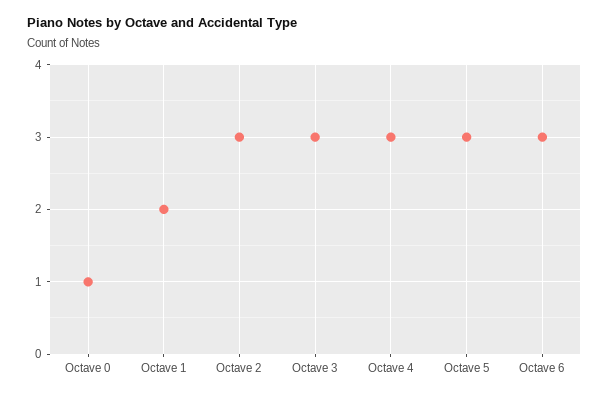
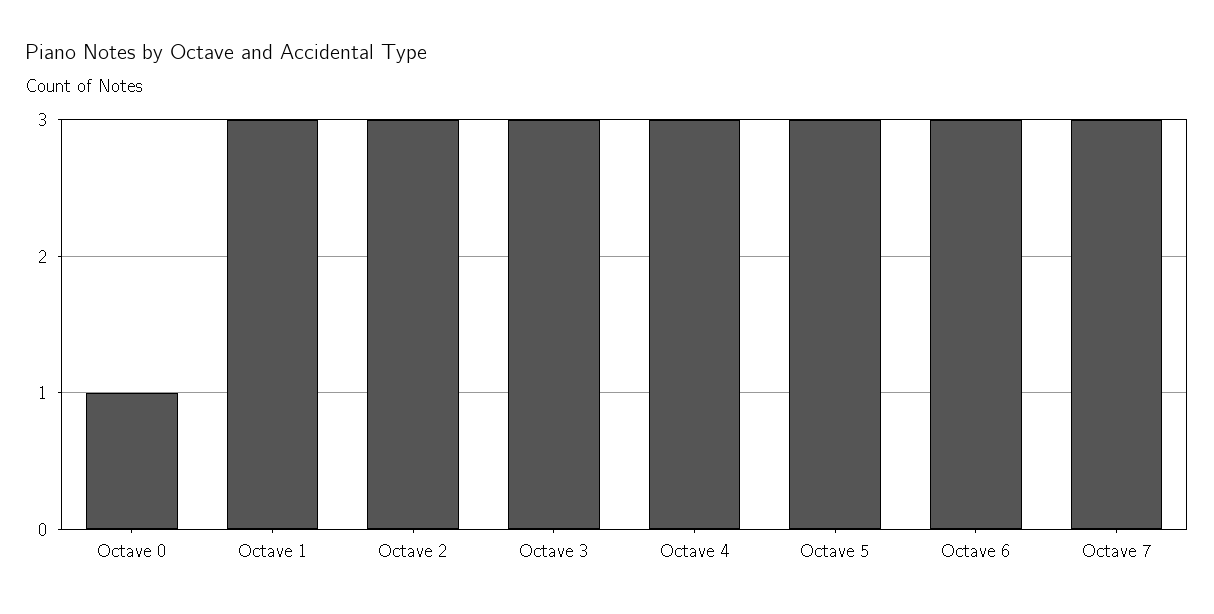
Octave 1: 2 -> 3
Octave 7: none -> 3

